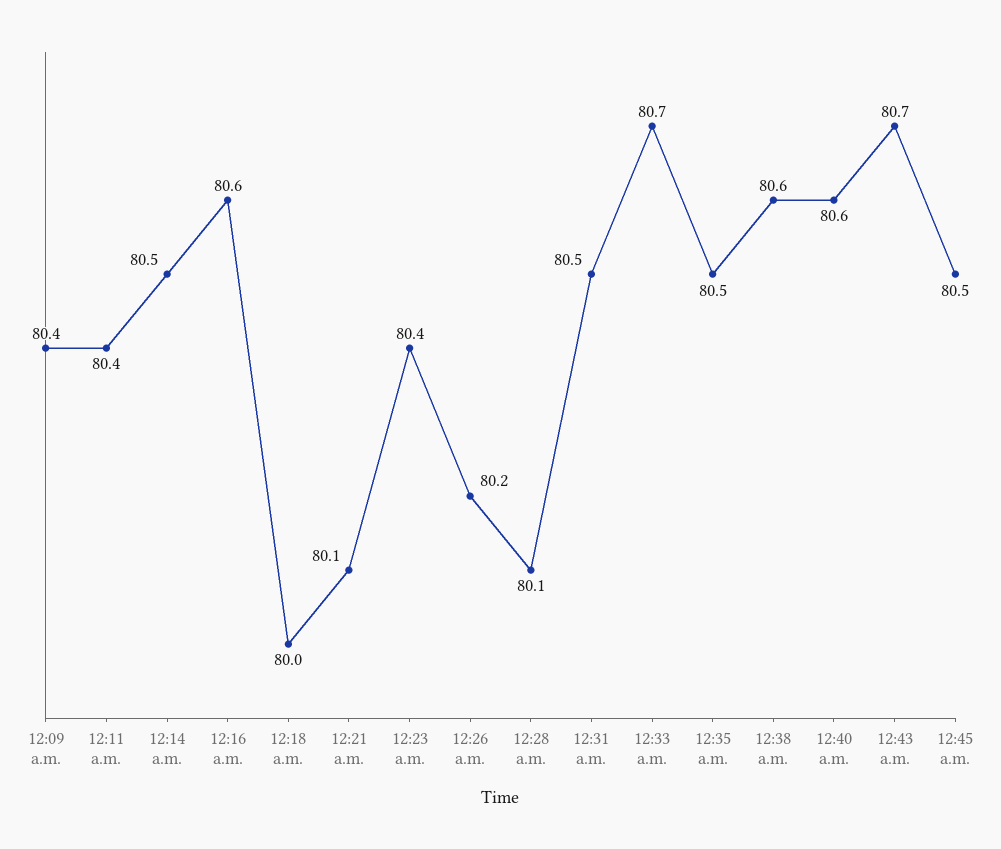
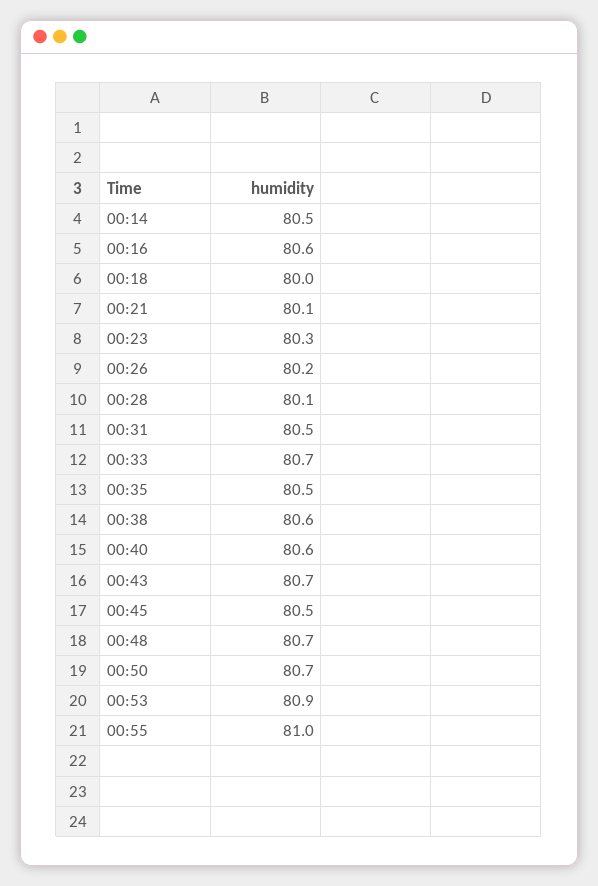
12:09 a.m.: 80.4 -> none
12:11 a.m.: 80.4 -> none
12:23 a.m.: 80.4 -> 80.3
00:48: none -> 80.7
00:50: none -> 80.7
00:53: none -> 80.9
00:55: none -> 81

